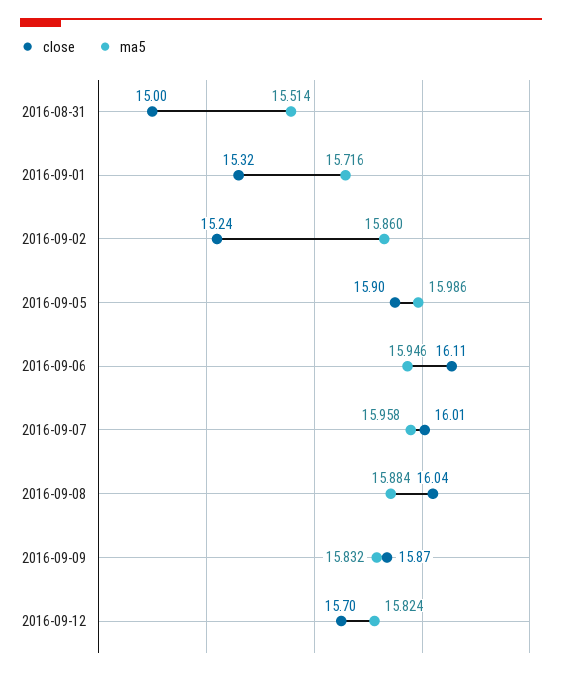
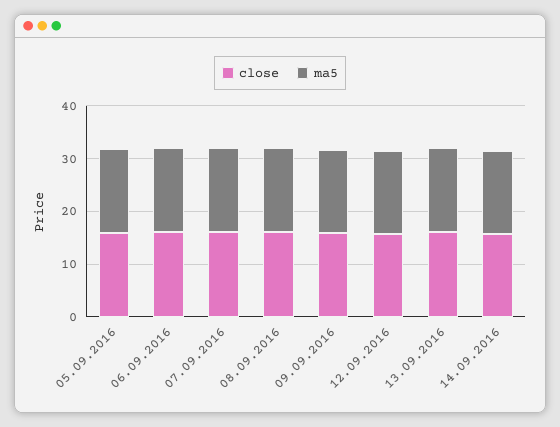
close, 2016-08-31: 15 -> none
ma5, 2016-08-31: 15.514 -> none
close, 2016-09-01: 15.32 -> none
ma5, 2016-09-01: 15.716 -> none
close, 2016-09-02: 15.24 -> none
ma5, 2016-09-02: 15.86 -> none
close, 13.09.2016: none -> 16
ma5, 13.09.2016: none -> 16
close, 14.09.2016: none -> 16
ma5, 14.09.2016: none -> 16

